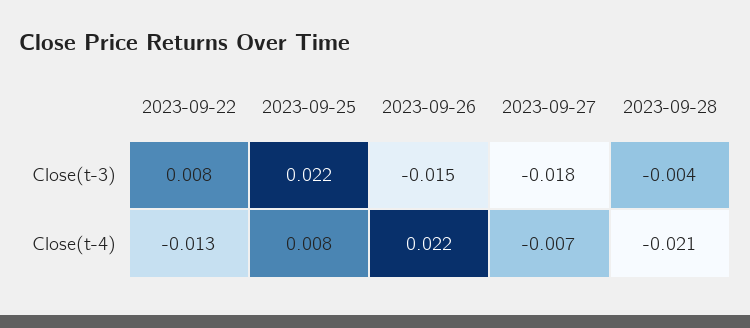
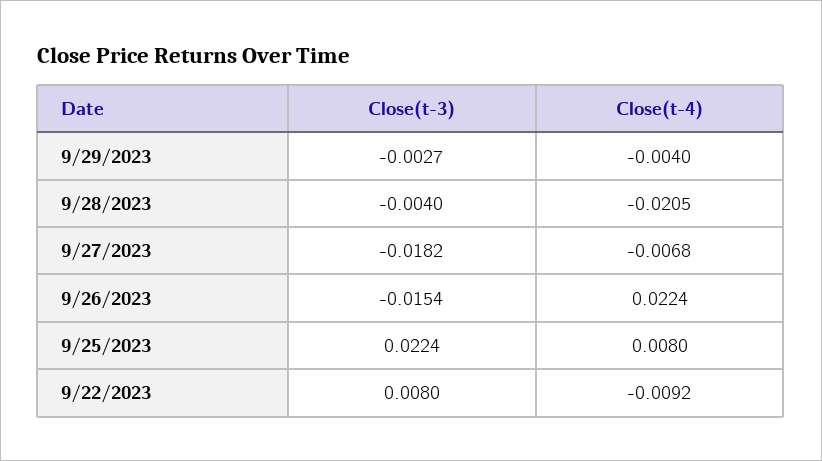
2023-09-22, Close(t-4): -0.013 -> -0.0092
9/29/2023, Close(t-3): none -> -0.0027
9/29/2023, Close(t-4): none -> -0.004

